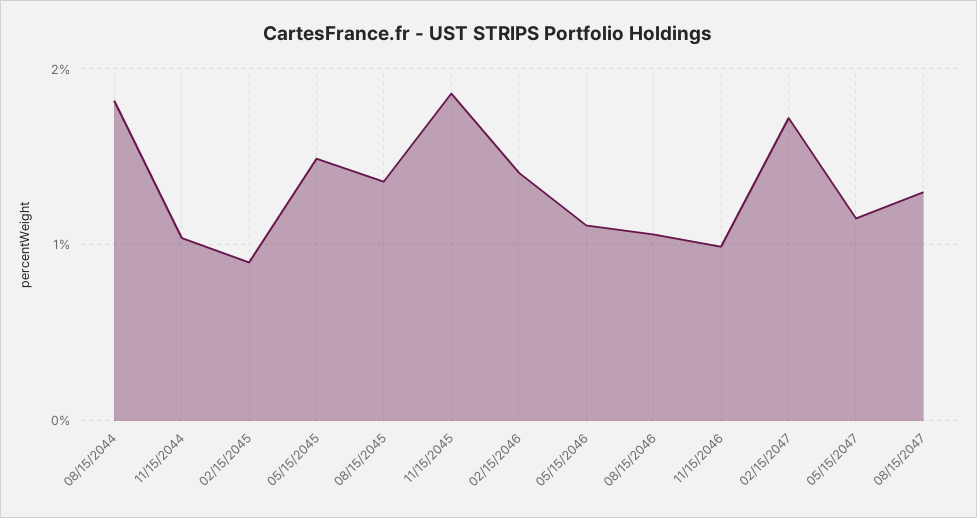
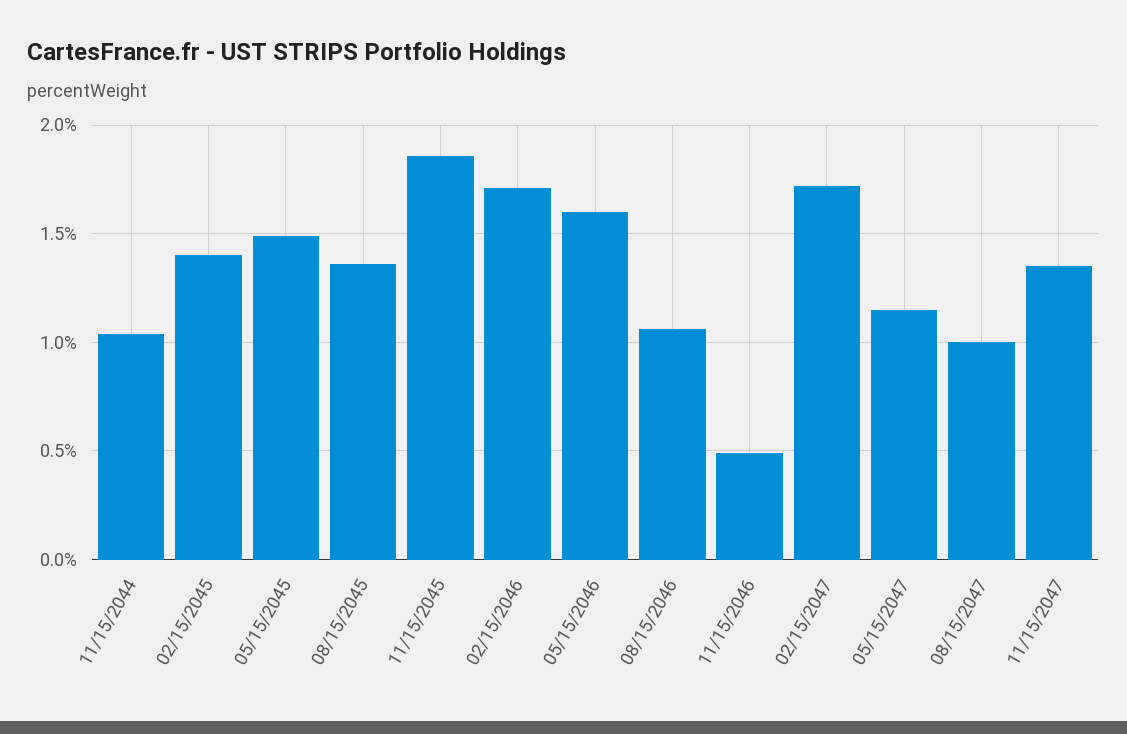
08/15/2044: 1.8 -> none
02/15/2045: 0.9 -> 1.4
02/15/2046: 1.4 -> 1.7
05/15/2046: 1.1 -> 1.6
11/15/2046: 1 -> 0.5
08/15/2047: 1.3 -> 1
11/15/2047: none -> 1.35

